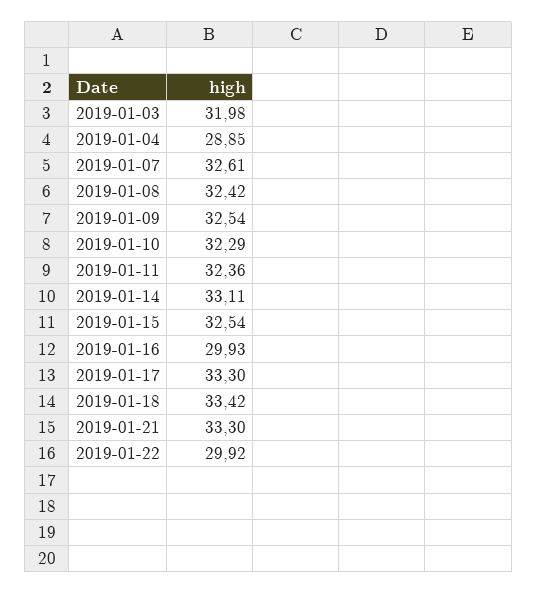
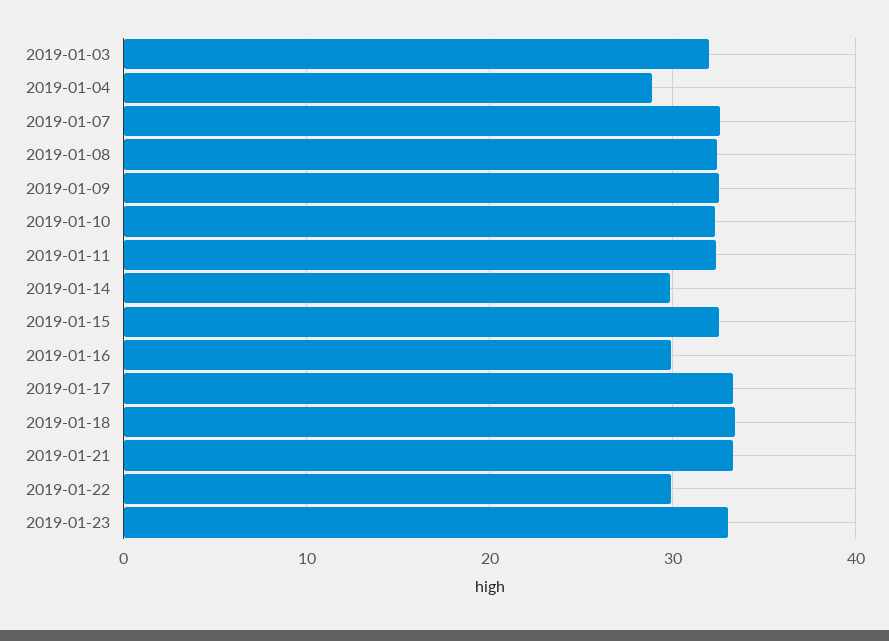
2019-01-14: 33.11 -> 30
2019-01-23: none -> 33

